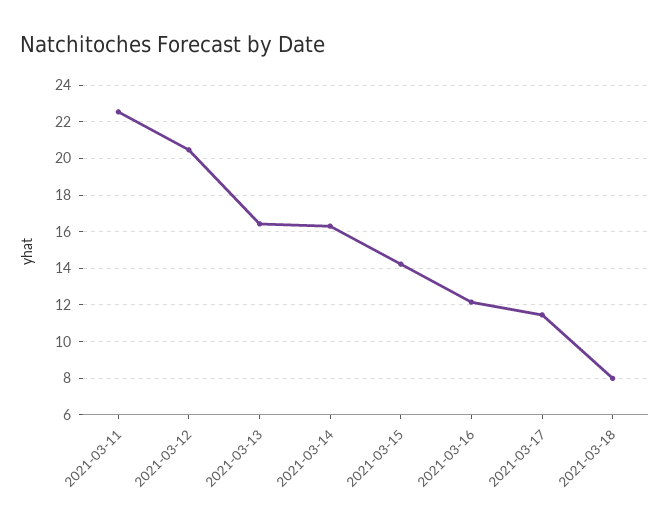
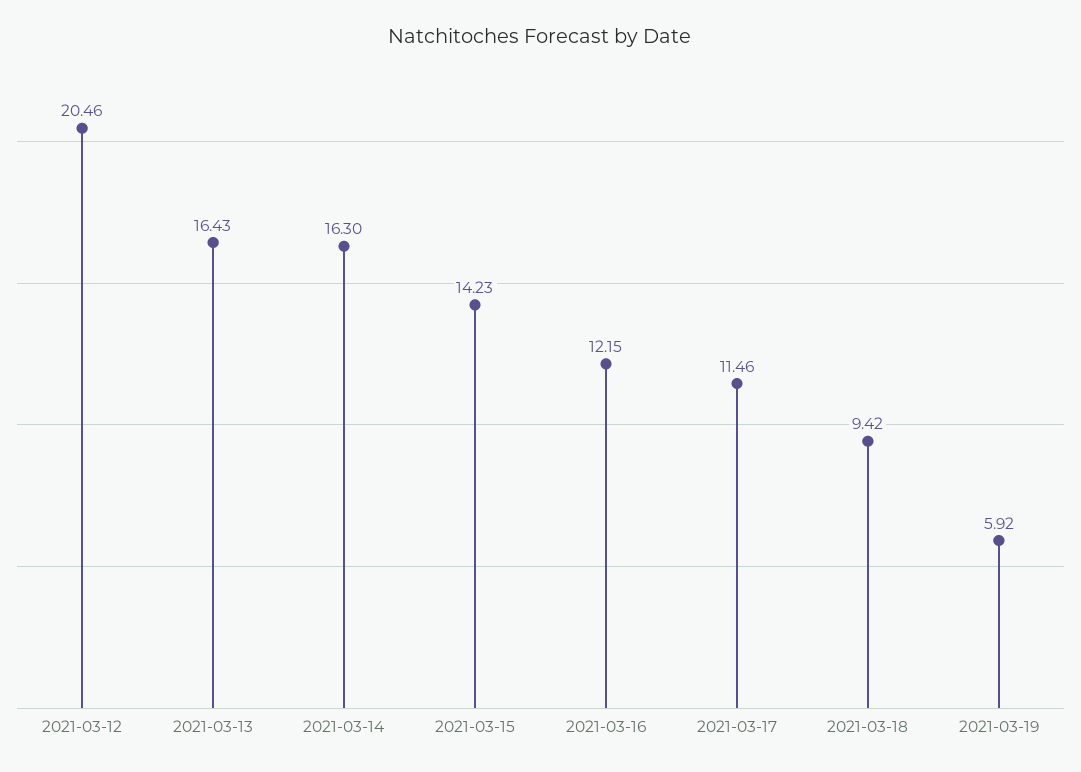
2021-03-11: 22.5 -> none
2021-03-18: 8 -> 9.42
2021-03-19: none -> 5.92

